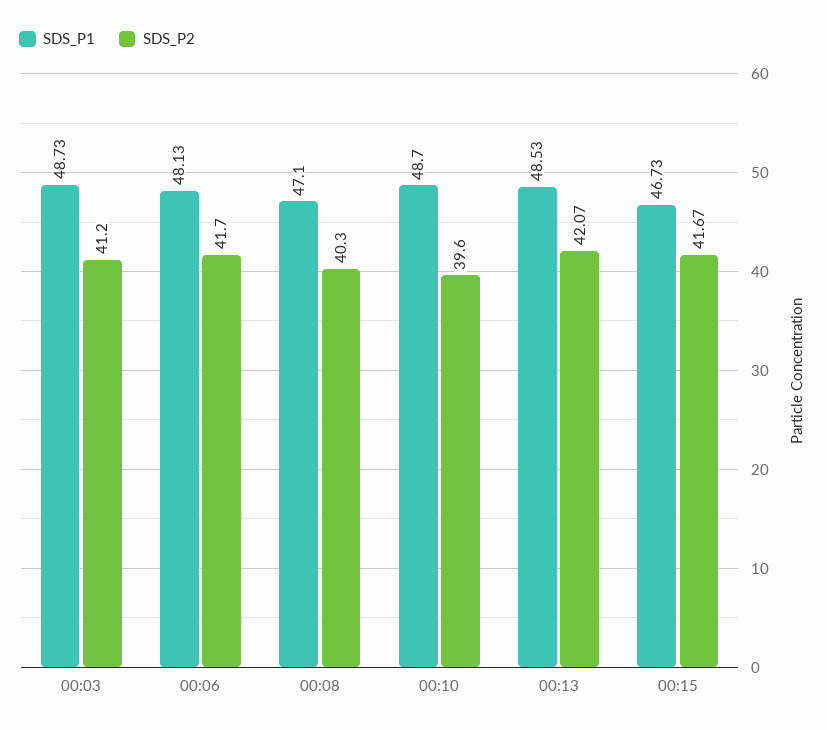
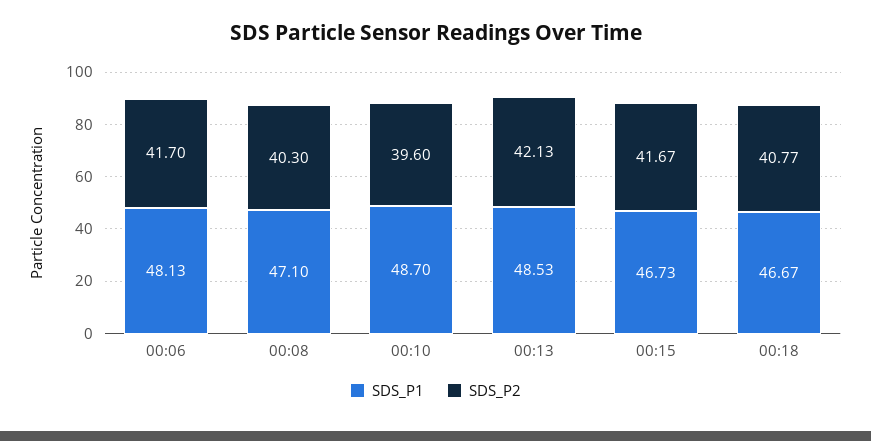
SDS_P1, 00:03: 48.73 -> none
SDS_P2, 00:03: 41.2 -> none
SDS_P2, 00:13: 42.07 -> 42.13
SDS_P1, 00:18: none -> 46.67
SDS_P2, 00:18: none -> 40.77

